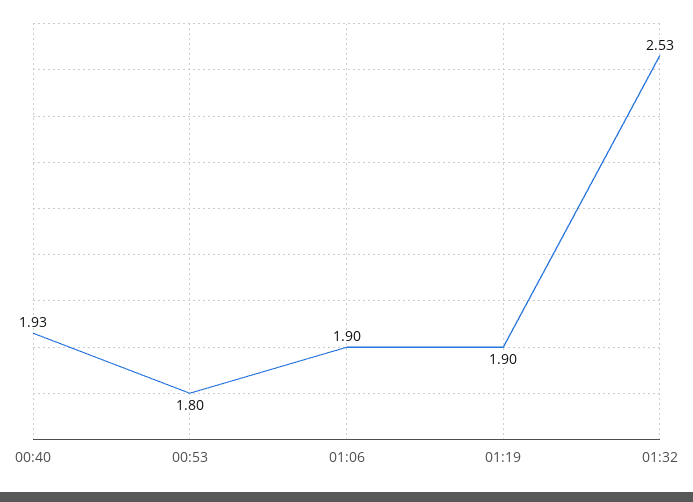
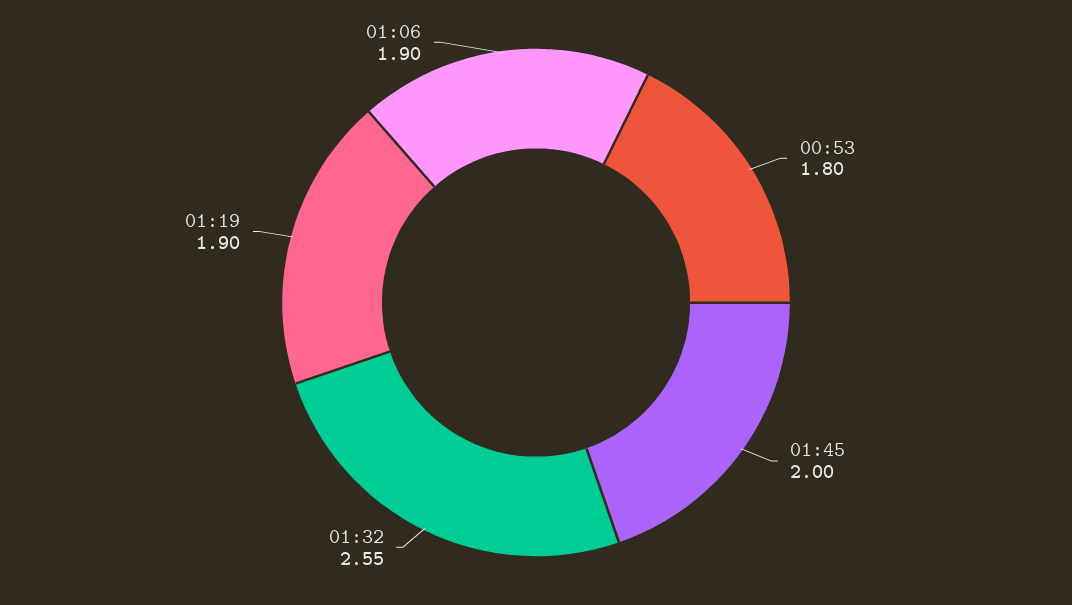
00:40: 1.93 -> none
01:32: 2.53 -> 2.55
01:45: none -> 2

